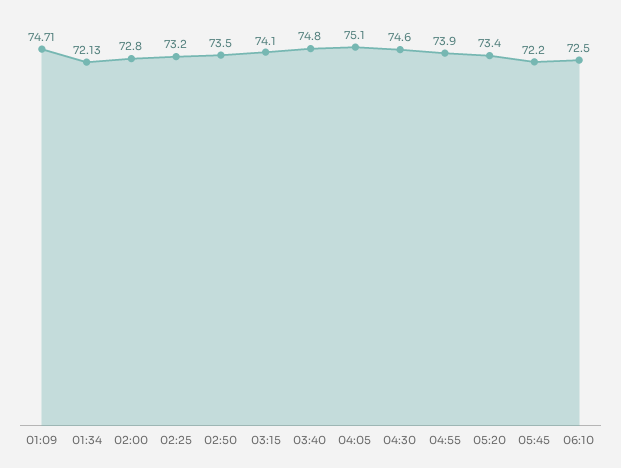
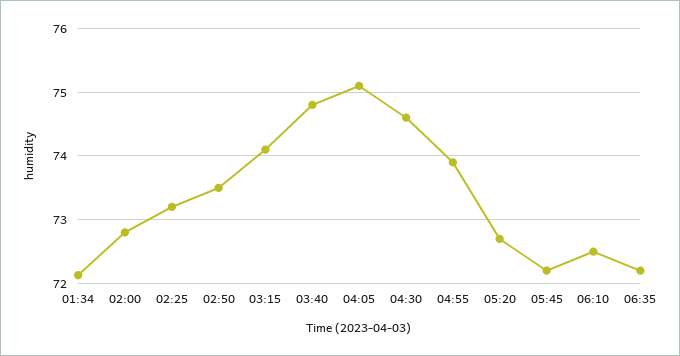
01:09: 74.71 -> none
05:20: 73.4 -> 72.7
06:35: none -> 72.2

